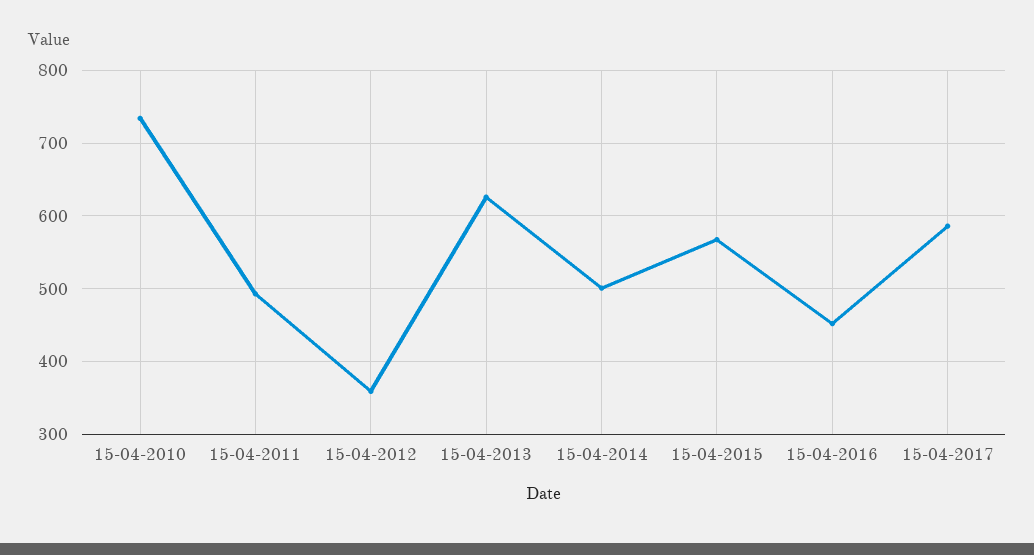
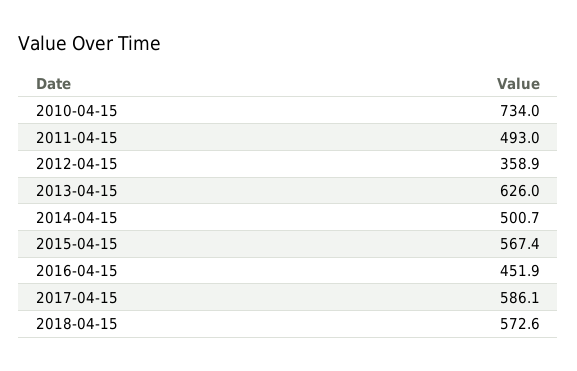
2018-04-15: none -> 572.6

